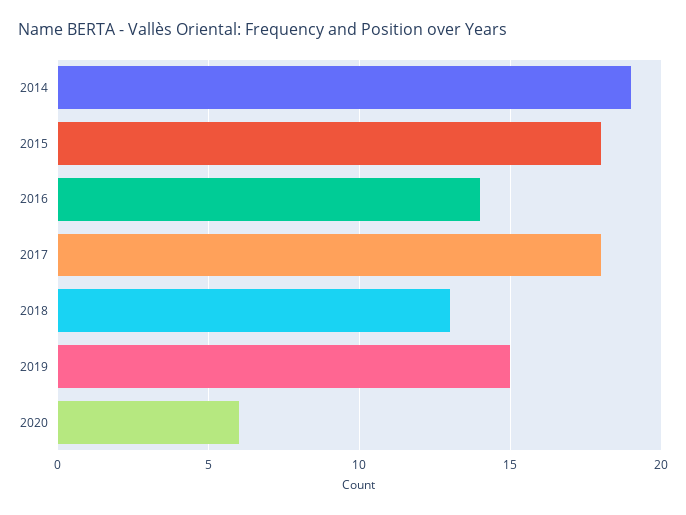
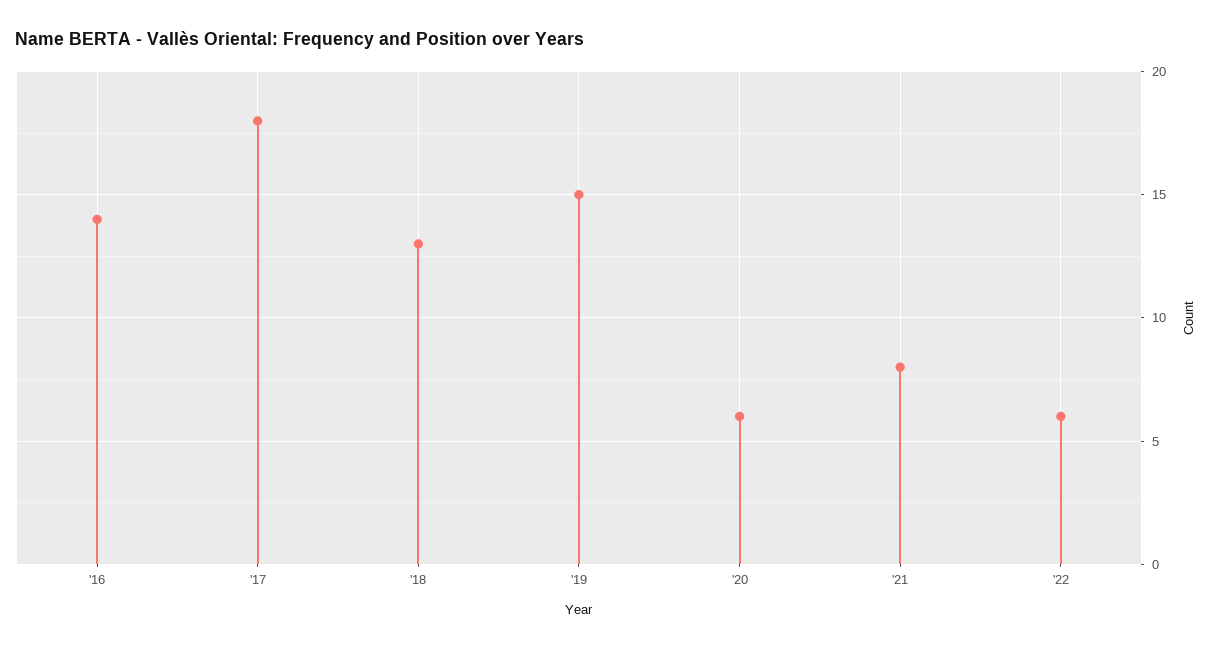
2014: 19 -> none
2015: 18 -> none
'21: none -> 8
'22: none -> 6

